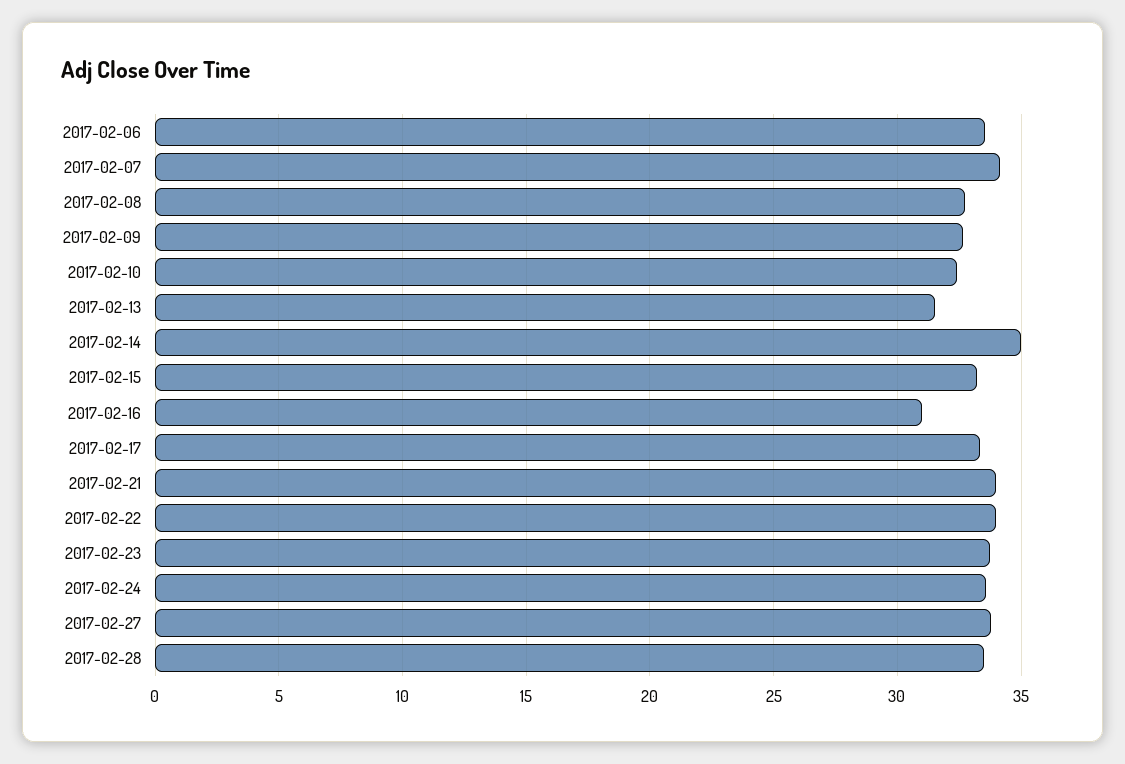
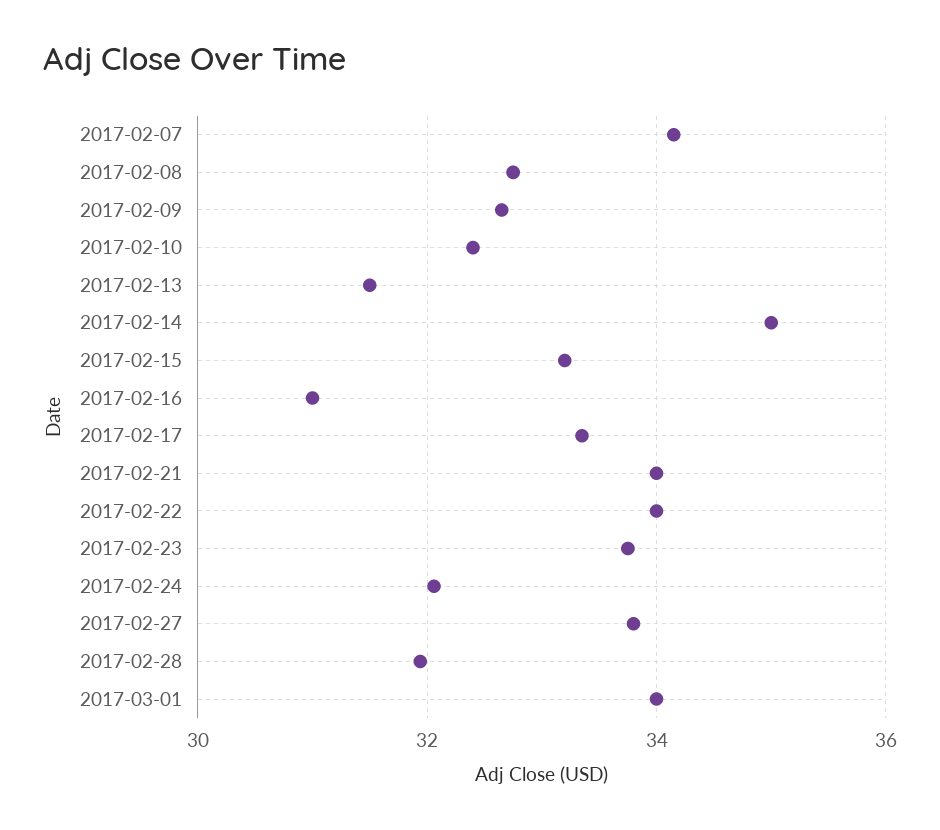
2017-02-06: 33.5 -> none
2017-02-24: 33.5 -> 32
2017-02-28: 33.5 -> 32
2017-03-01: none -> 34

